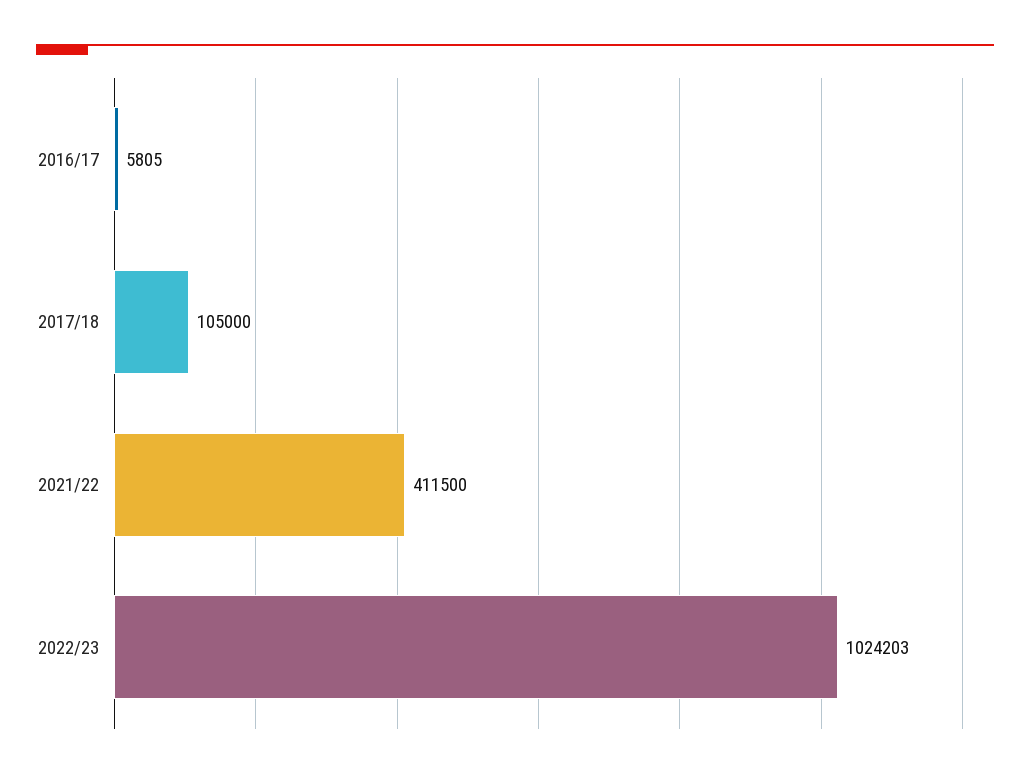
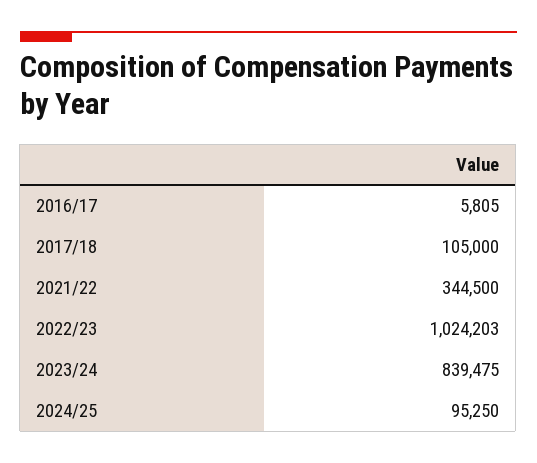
2021/22: 411500 -> 344500
2023/24: none -> 839475
2024/25: none -> 95250

